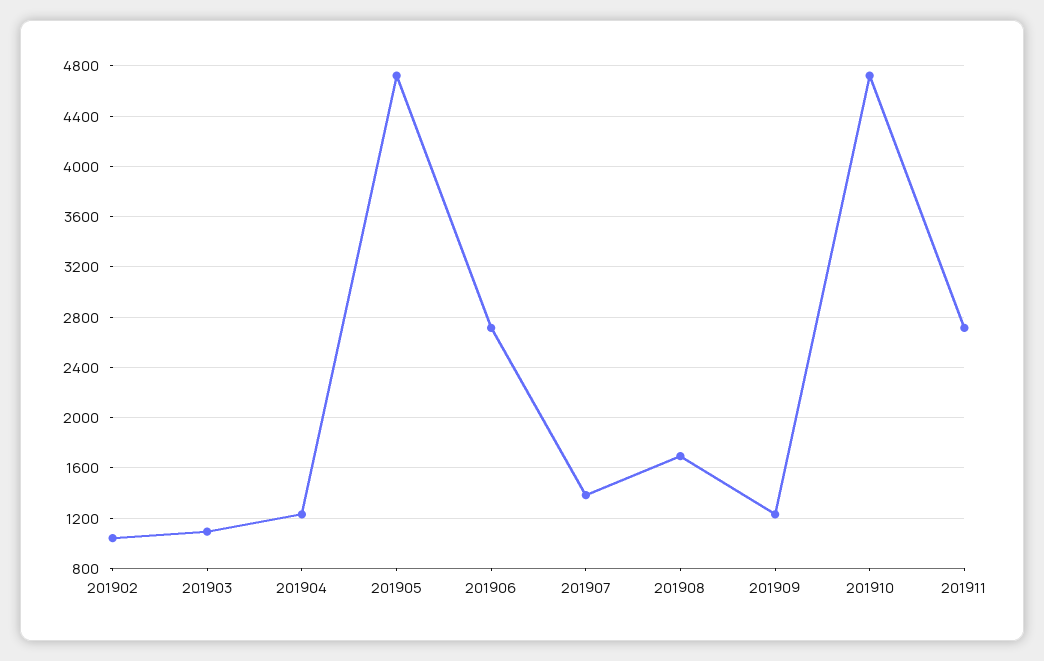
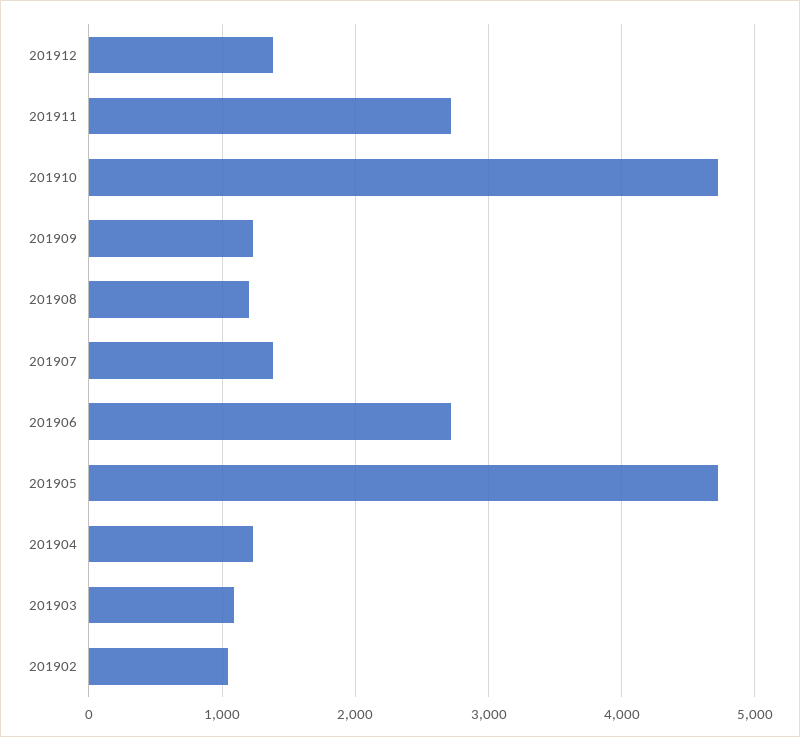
201908: 1700 -> 1200
201912: none -> 1400

